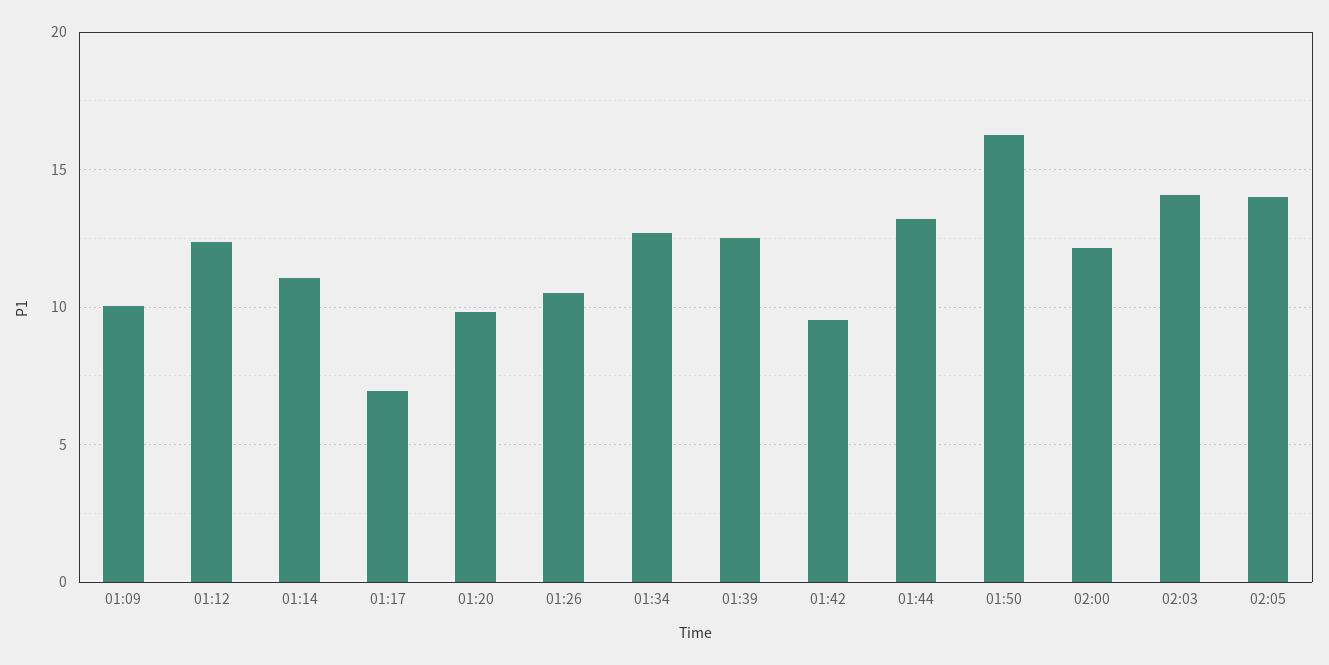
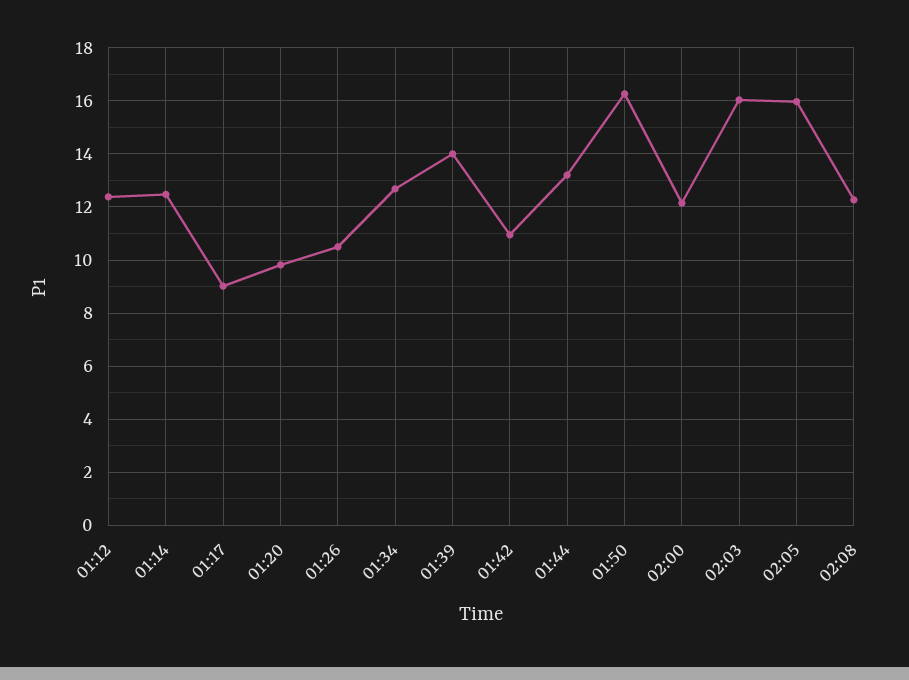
01:09: 10 -> none
01:14: 11 -> 12.5
01:17: 7 -> 9
01:39: 12.5 -> 14
01:42: 9.5 -> 11
02:03: 14 -> 16
02:05: 14 -> 16
02:08: none -> 12.25

